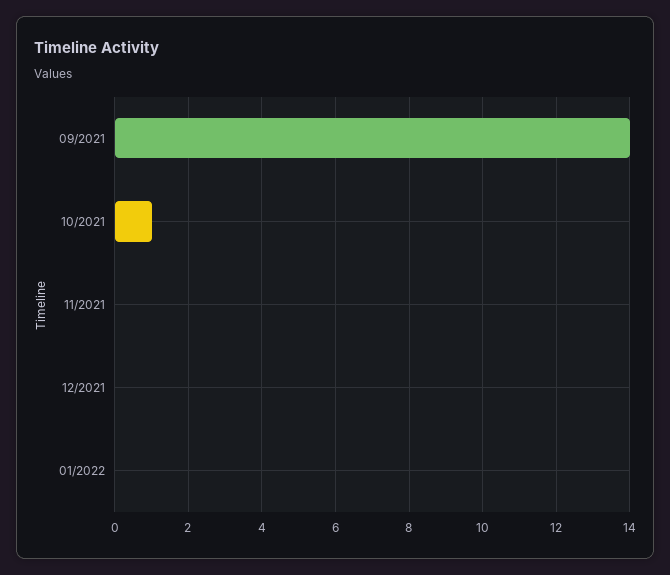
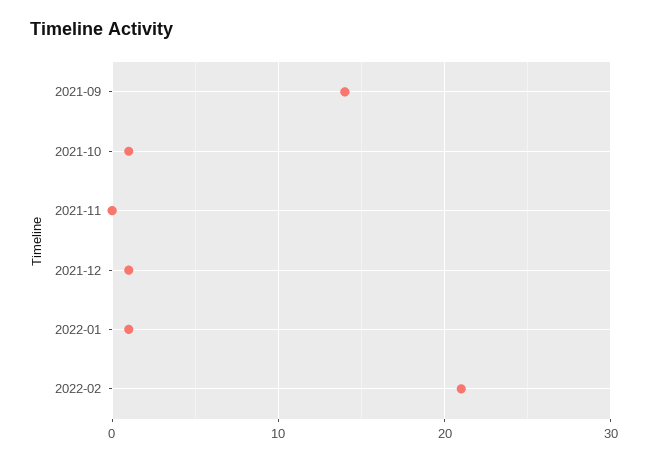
12/2021: 0 -> 1
01/2022: 0 -> 1
2022-02: none -> 21

